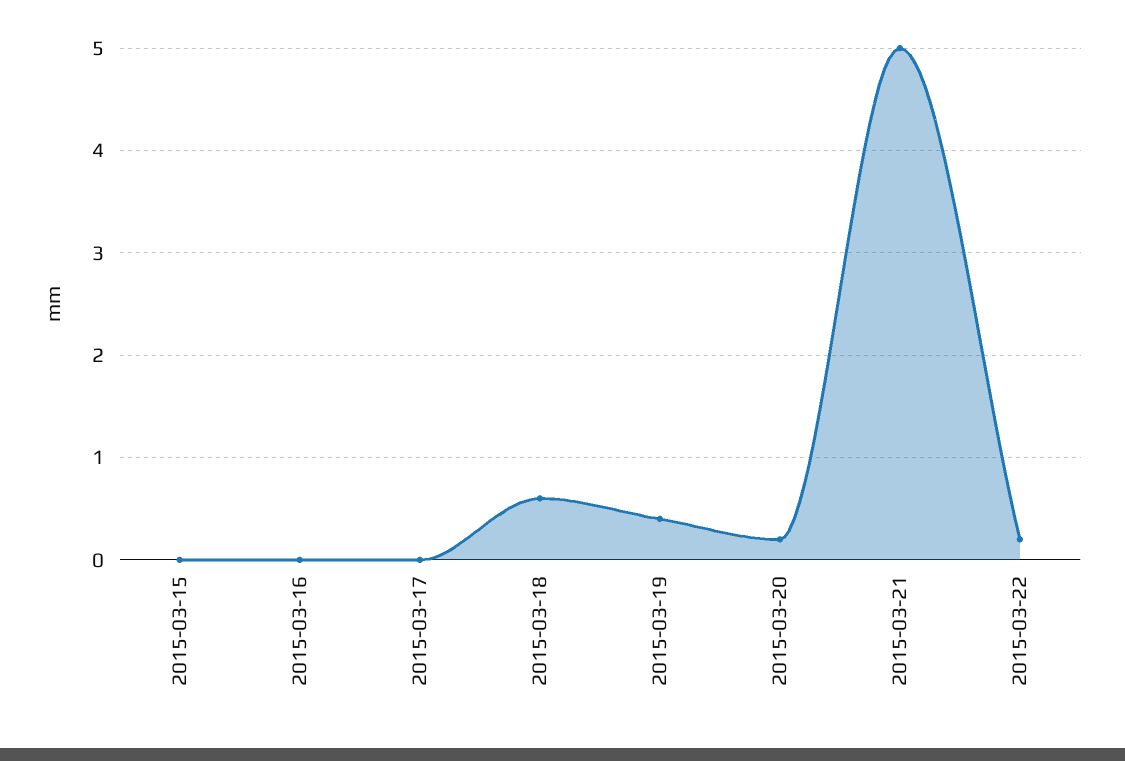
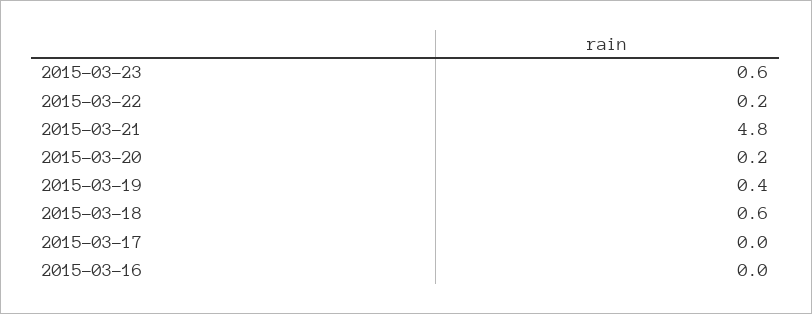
2015-03-15: 0 -> none
2015-03-21: 5 -> 4.8
2015-03-23: none -> 0.6

